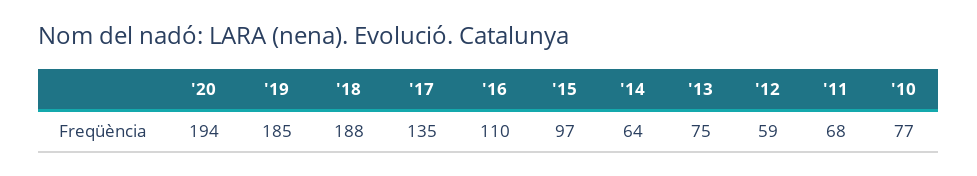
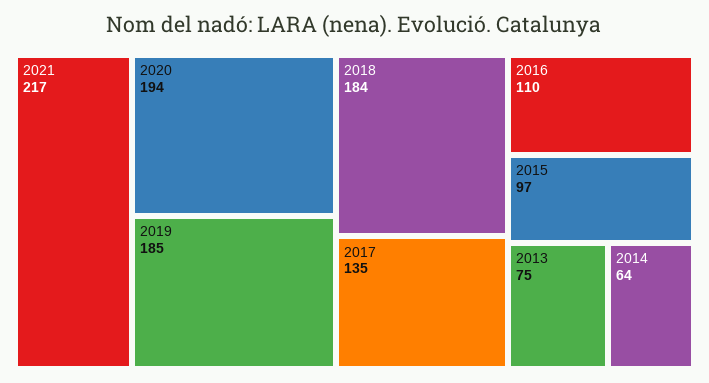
'18: 188 -> 184
'12: 59 -> none
'11: 68 -> none
'10: 77 -> none
2021: none -> 217

